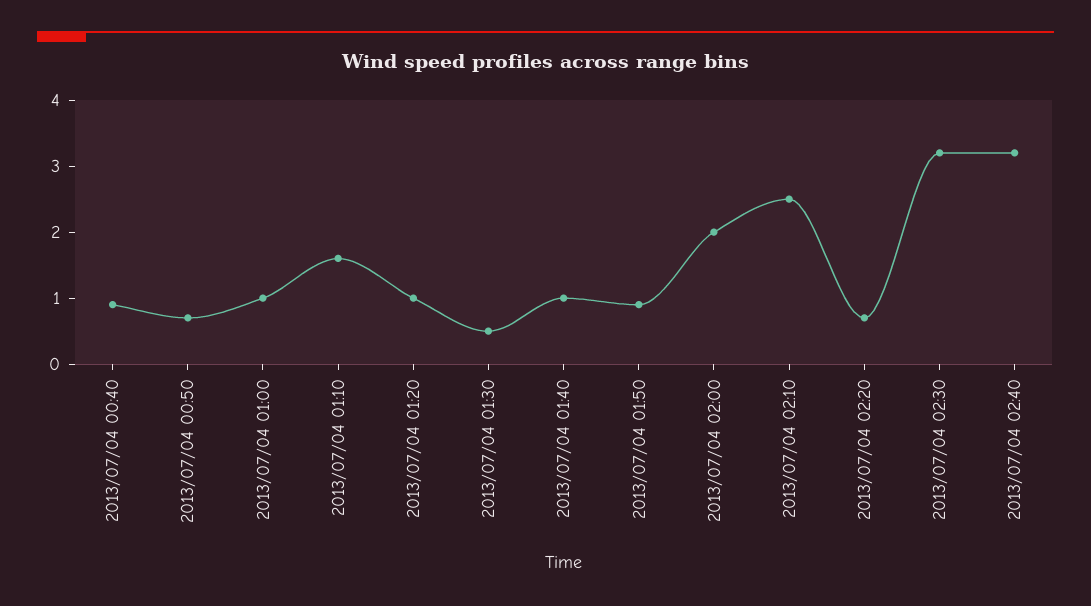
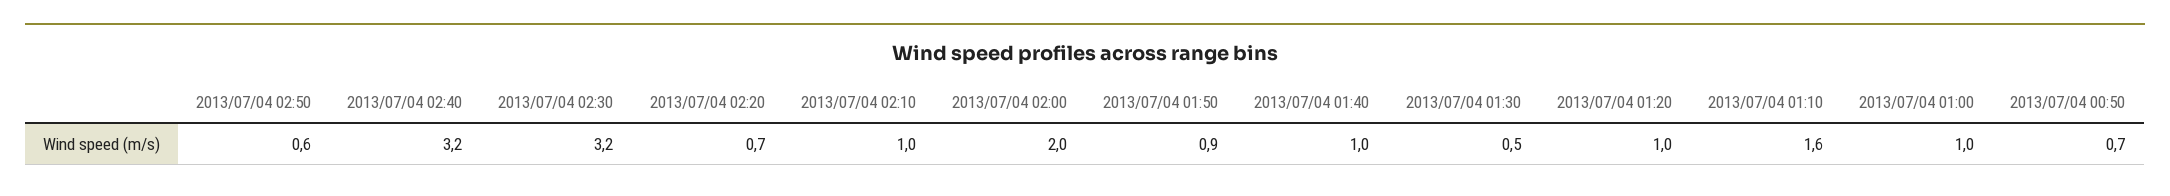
2013/07/04 00:40: 1 -> none
2013/07/04 02:10: 2.5 -> 1
2013/07/04 02:50: none -> 0.6

